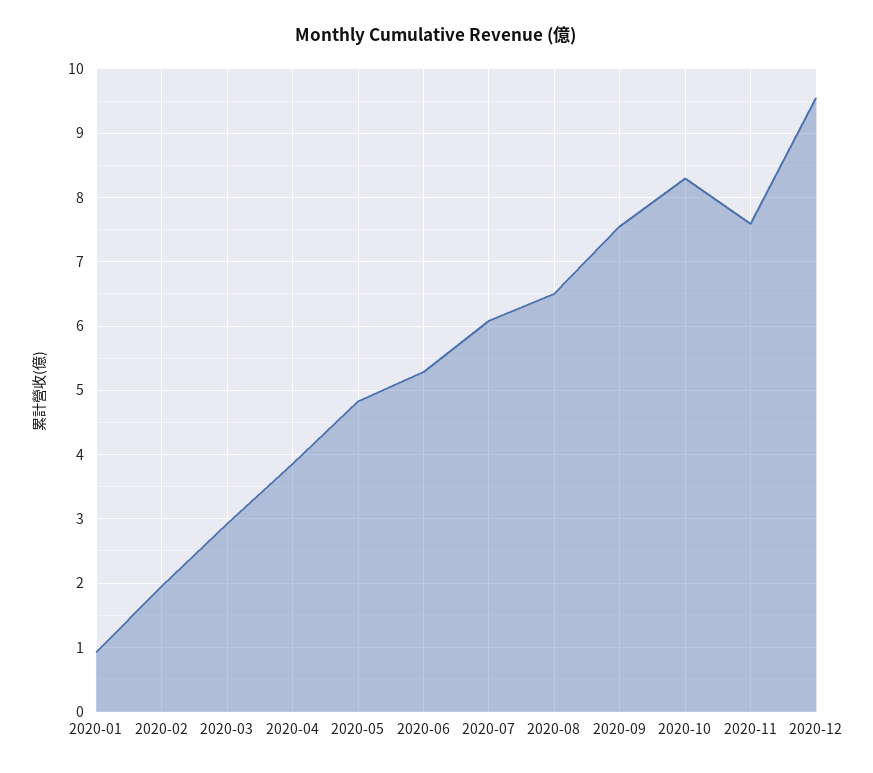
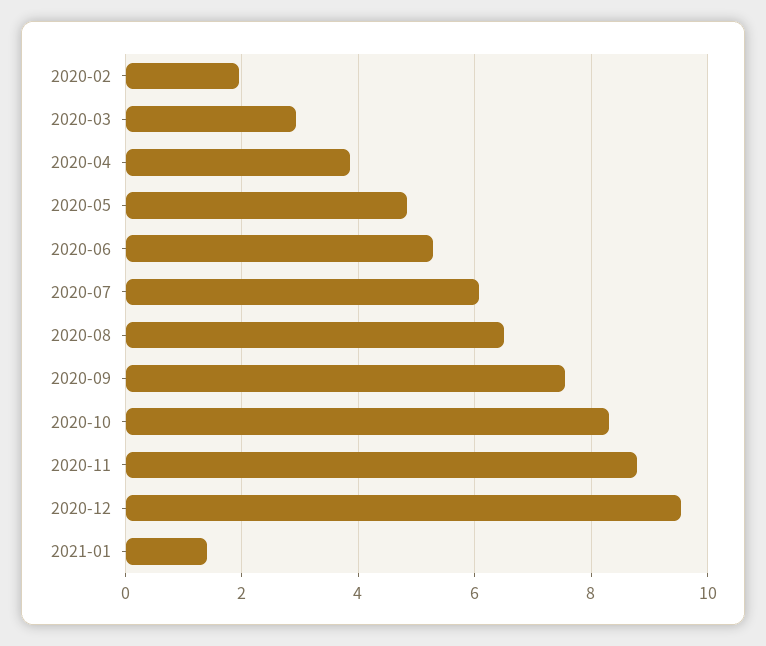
2020-01: 0.9 -> none
2020-11: 7.6 -> 8.8
2021-01: none -> 1.4

